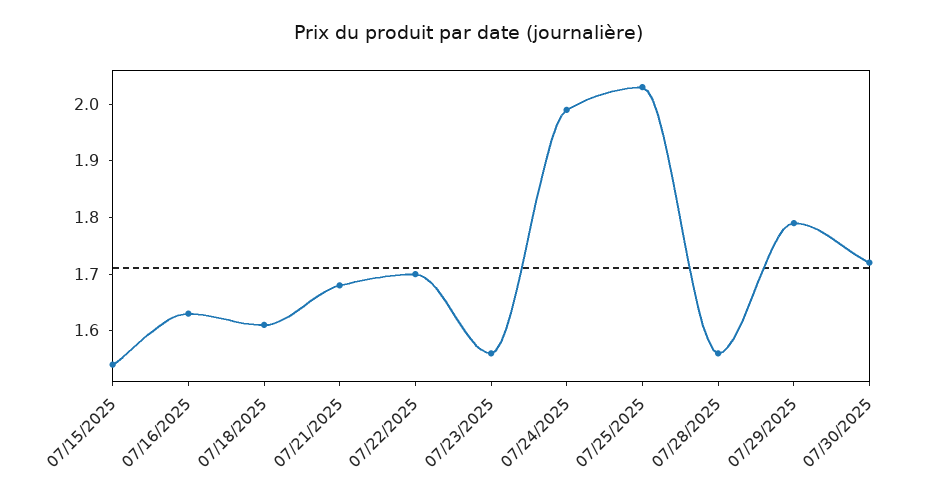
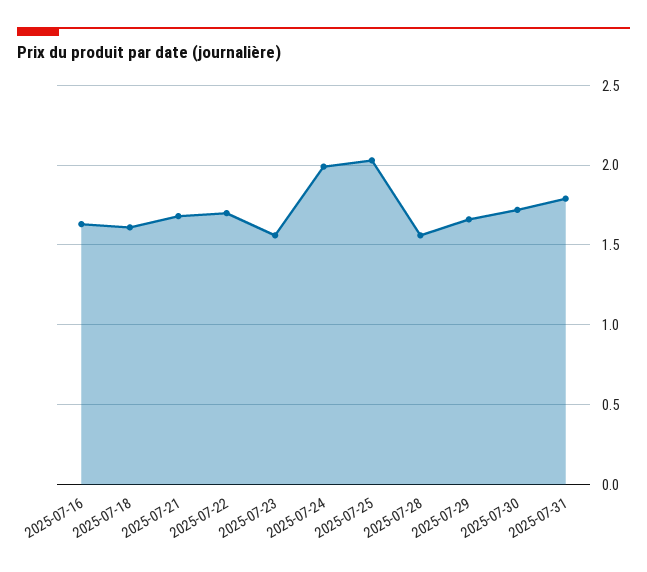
07/15/2025: 1.55 -> none
07/29/2025: 1.8 -> 1.65
2025-07-31: none -> 1.8

